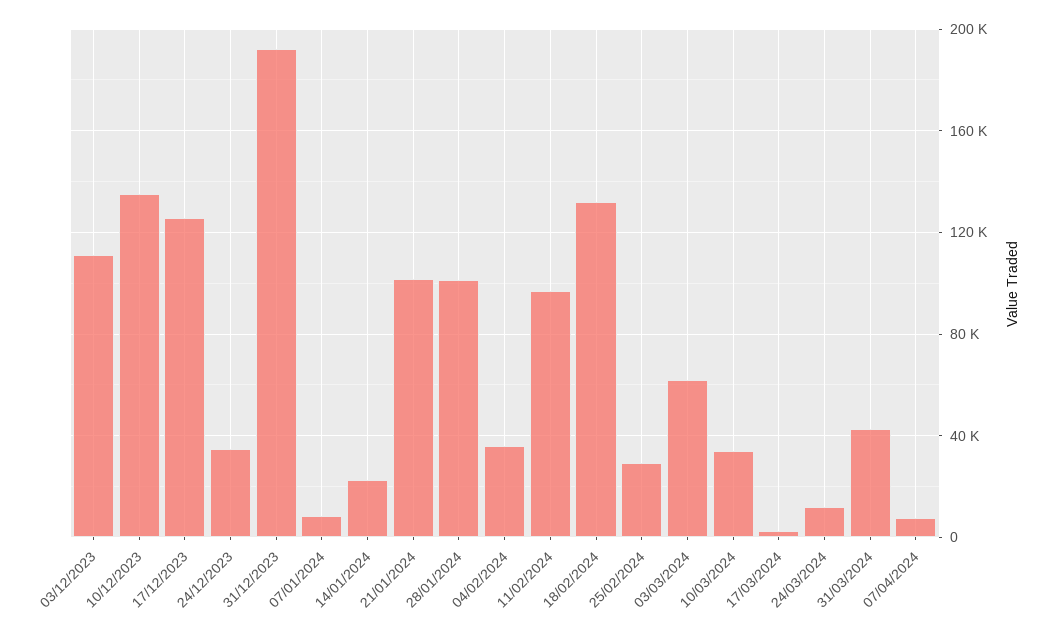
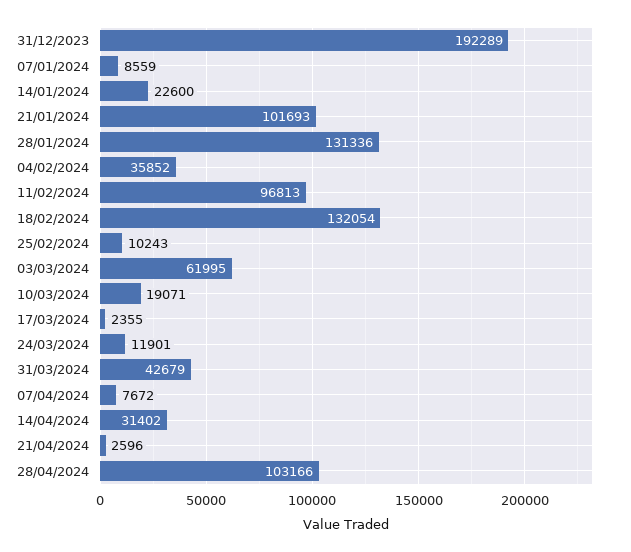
03/12/2023: 110000 -> none
10/12/2023: 135000 -> none
17/12/2023: 125000 -> none
24/12/2023: 35000 -> none
28/01/2024: 100000 -> 131336
25/02/2024: 30000 -> 10243
10/03/2024: 35000 -> 19071
14/04/2024: none -> 31402
21/04/2024: none -> 2596
28/04/2024: none -> 103166

